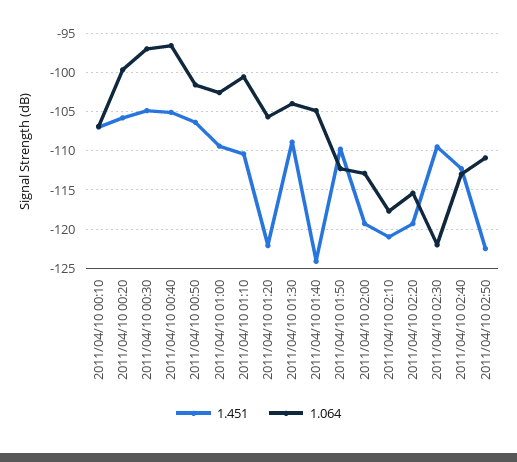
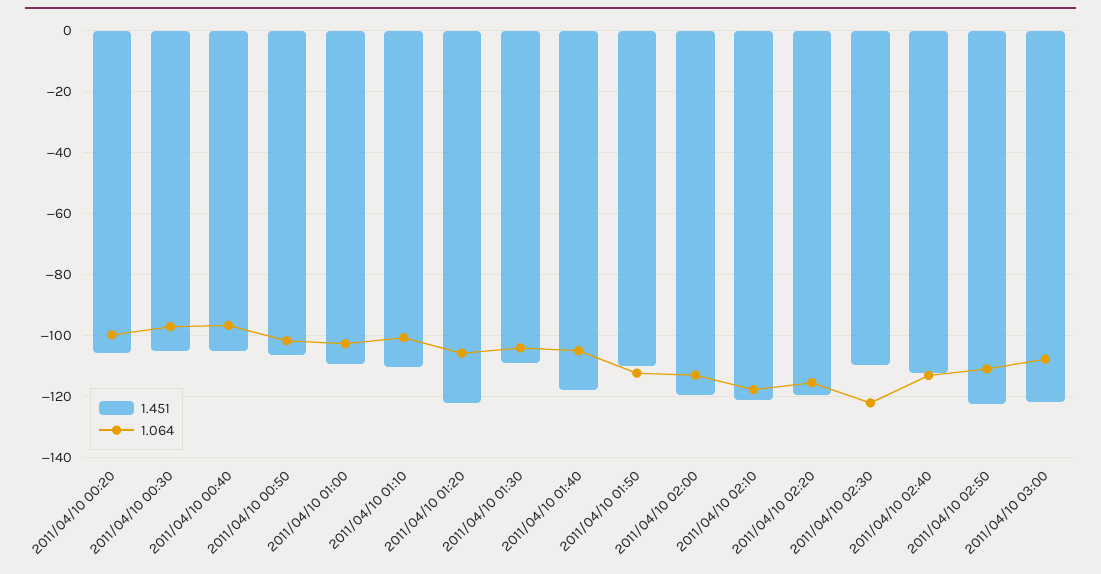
1.451, 2011/04/10 00:10: -107 -> none
1.064, 2011/04/10 00:10: -107 -> none
1.451, 2011/04/10 01:40: -124 -> -118
1.451, 2011/04/10 03:00: none -> -122
1.064, 2011/04/10 03:00: none -> -108

